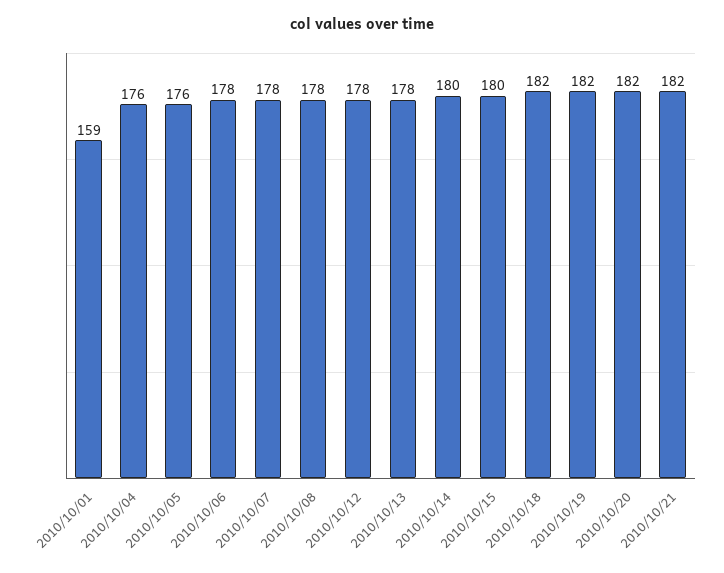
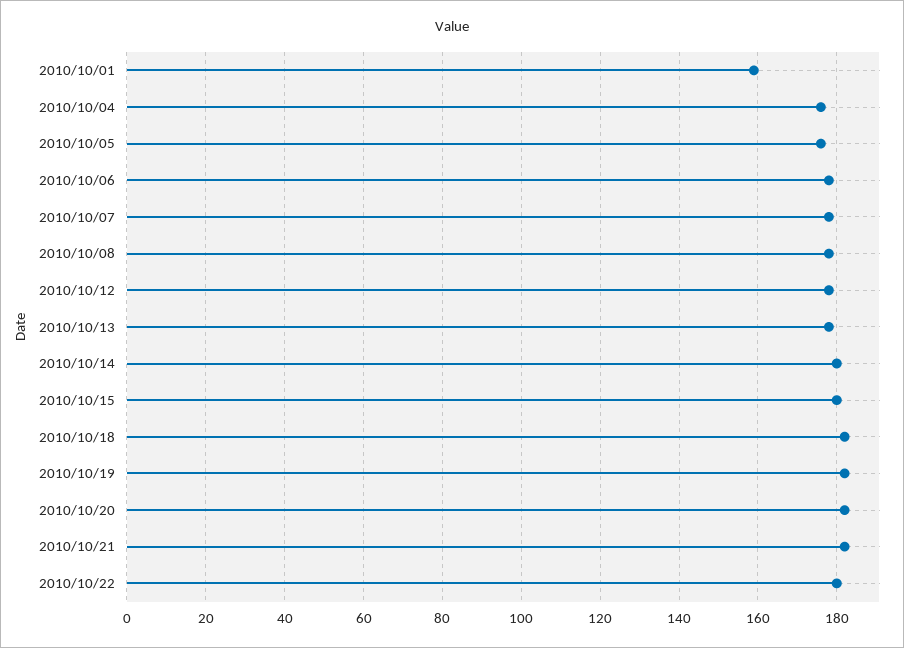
2010/10/22: none -> 180

